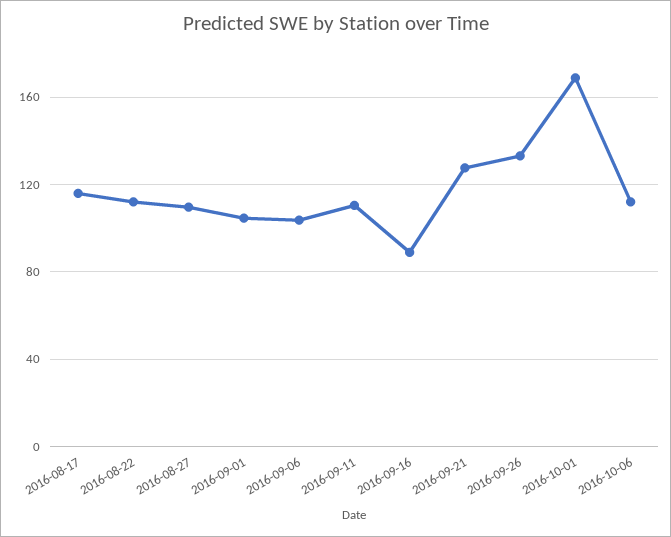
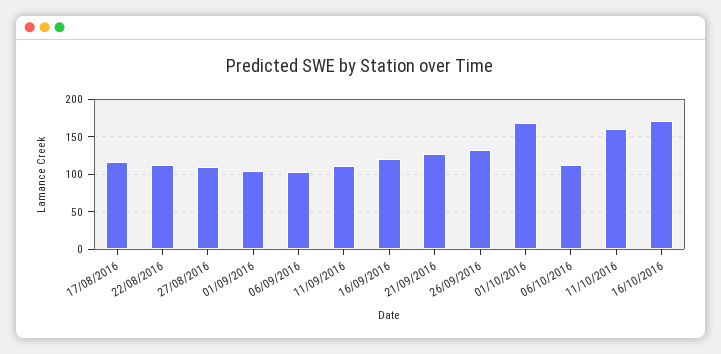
2016-09-16: 90 -> 120
11/10/2016: none -> 160
16/10/2016: none -> 170

